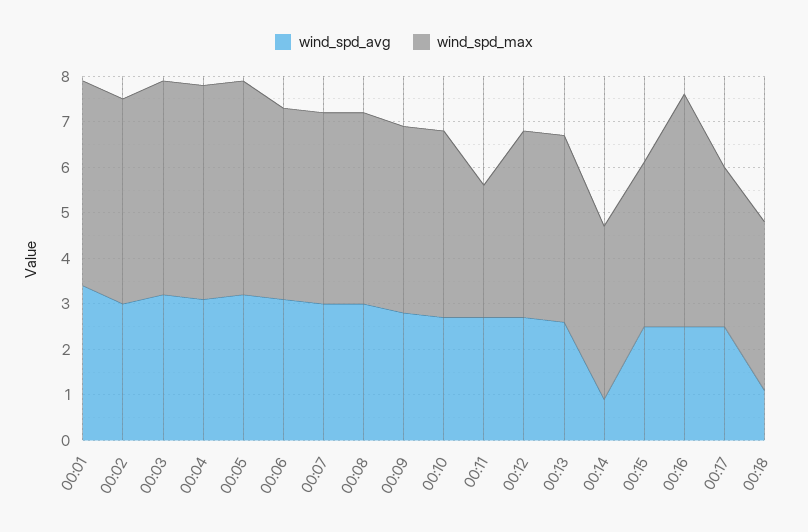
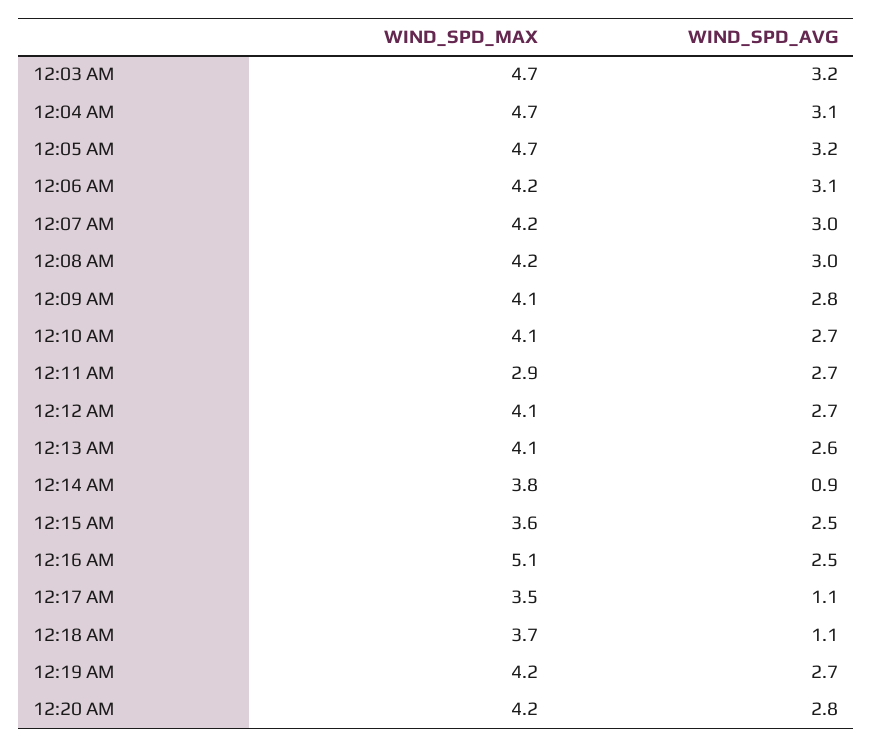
wind_spd_avg, 00:01: 3.5 -> none
wind_spd_max, 00:01: 4.5 -> none
wind_spd_avg, 00:02: 3 -> none
wind_spd_max, 00:02: 4.5 -> none
wind_spd_avg, 00:17: 2.5 -> 1.1
wind_spd_max, 12:19 AM: none -> 4.2
wind_spd_avg, 12:19 AM: none -> 2.7
wind_spd_max, 12:20 AM: none -> 4.2
wind_spd_avg, 12:20 AM: none -> 2.8

